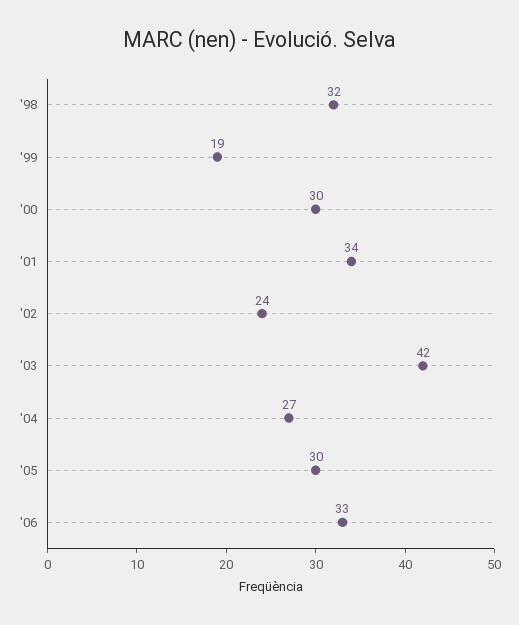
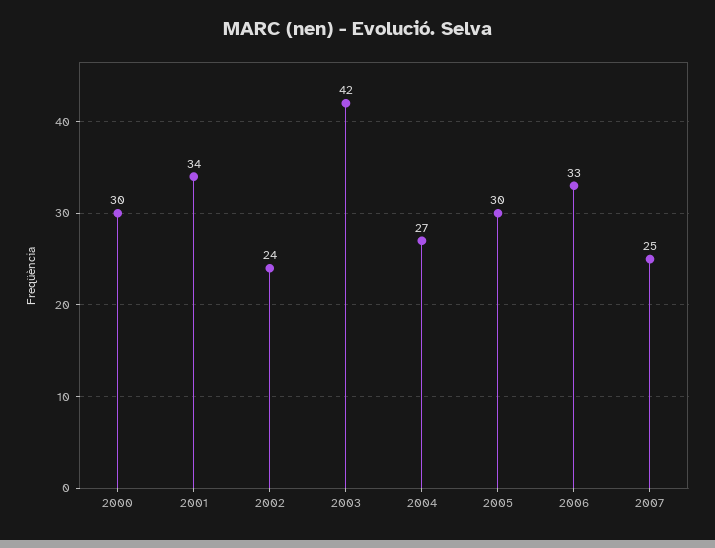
'98: 32 -> none
'99: 19 -> none
2007: none -> 25

